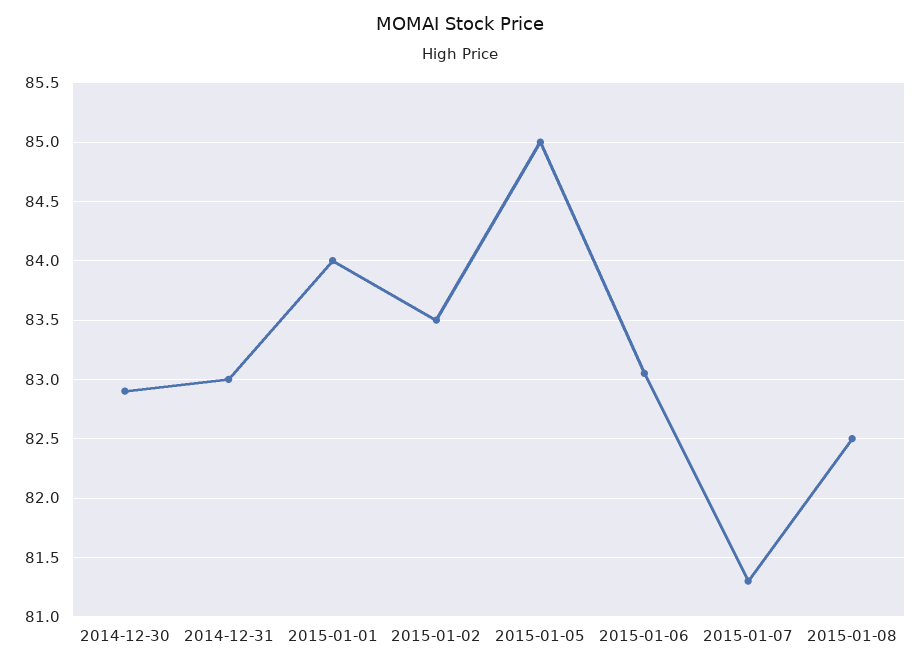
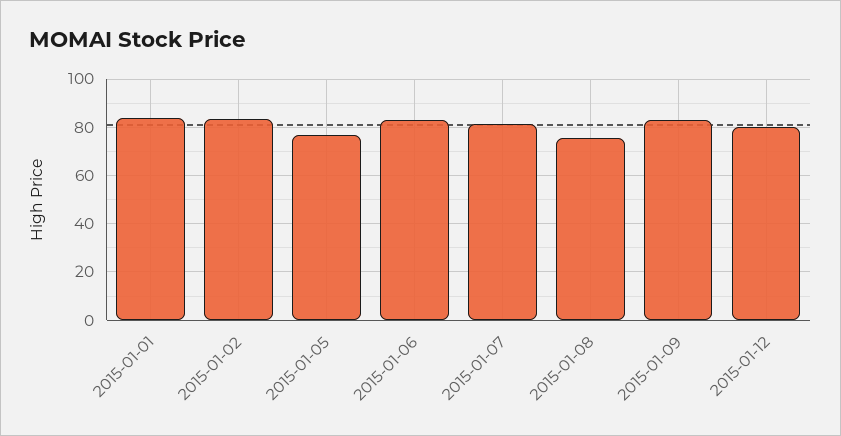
2014-12-30: 82.9 -> none
2014-12-31: 83 -> none
2015-01-05: 85 -> 77.5
2015-01-08: 82.5 -> 75
2015-01-09: none -> 82.5
2015-01-12: none -> 80

